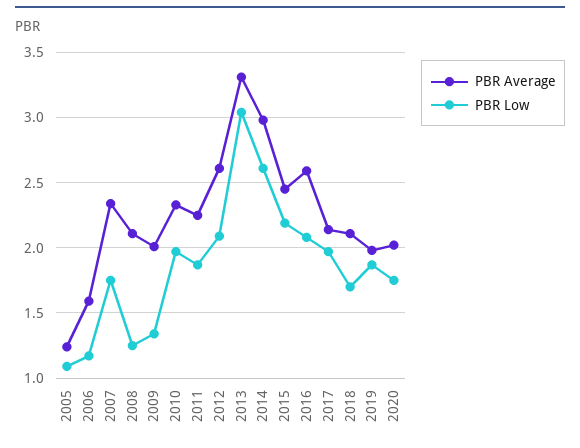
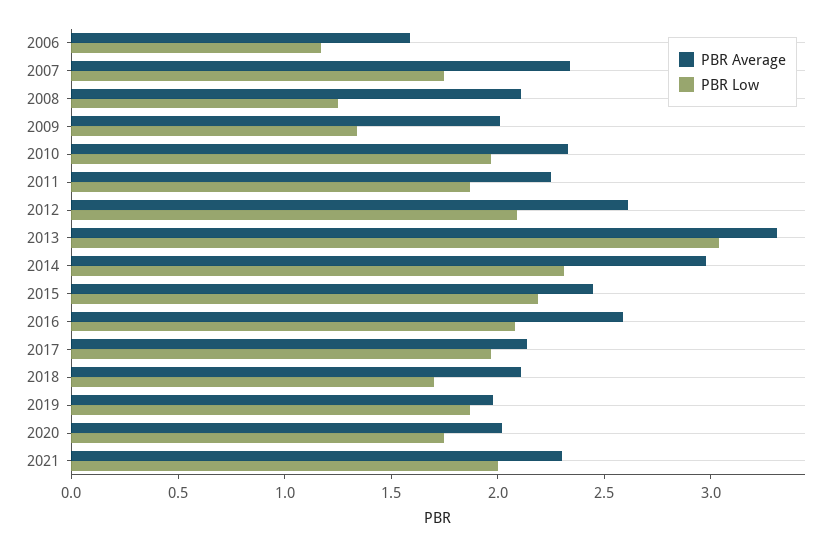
PBR Average, 2005: 1.25 -> none
PBR Low, 2005: 1.1 -> none
PBR Low, 2014: 2.6 -> 2.3
PBR Average, 2021: none -> 2.3
PBR Low, 2021: none -> 2

